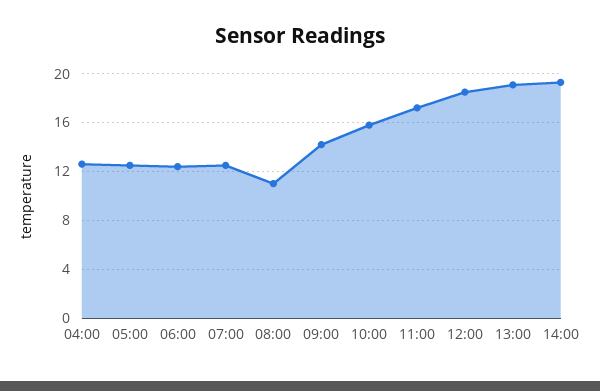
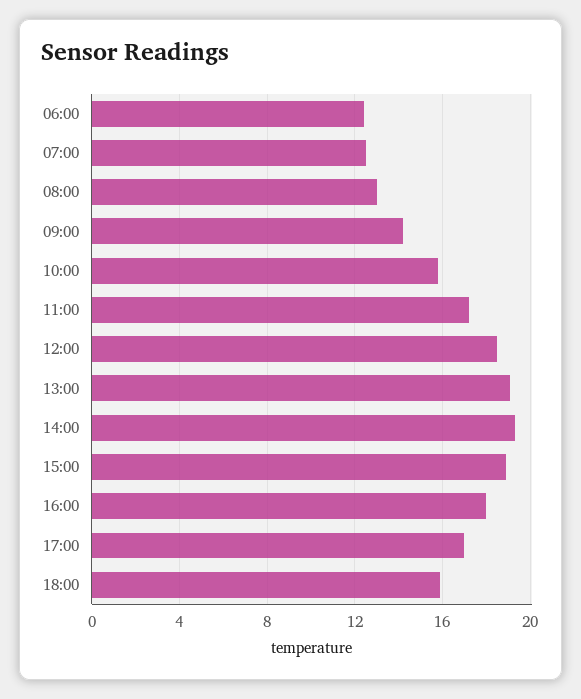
04:00: 12.5 -> none
05:00: 12.5 -> none
08:00: 11 -> 13
15:00: none -> 19
16:00: none -> 18
17:00: none -> 17
18:00: none -> 16

